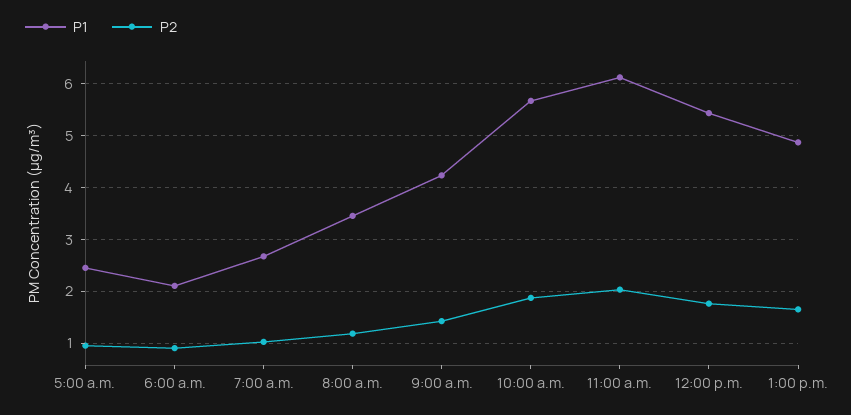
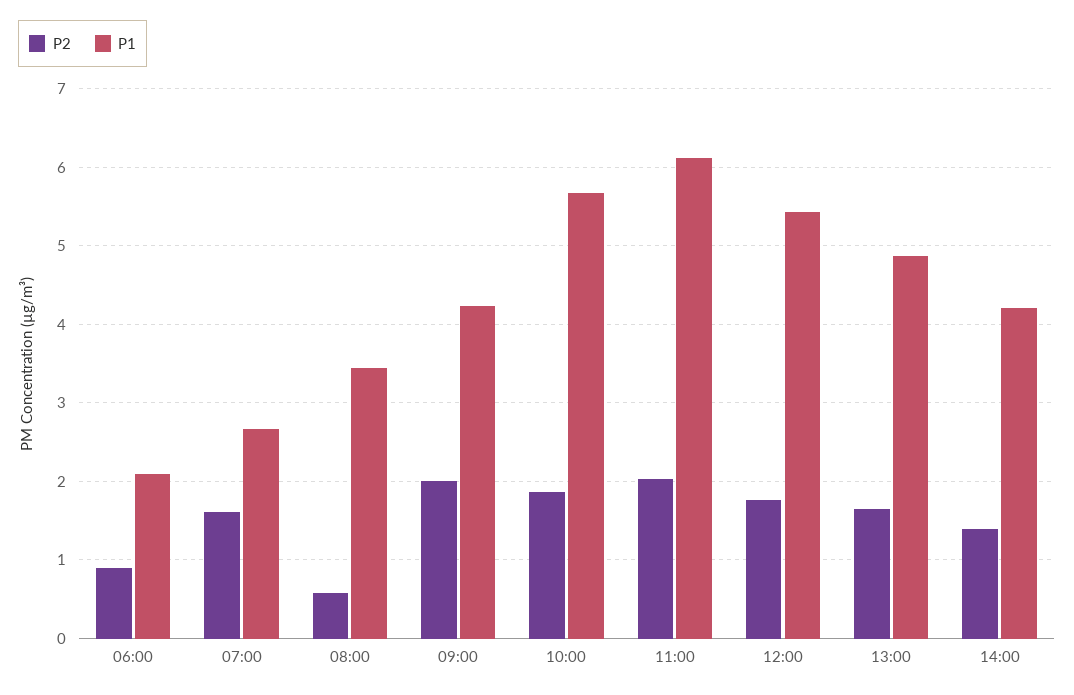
P1, 5:00 a.m.: 2.4 -> none
P2, 5:00 a.m.: 1 -> none
P2, 7:00 a.m.: 1 -> 1.6
P2, 8:00 a.m.: 1.2 -> 0.6
P2, 9:00 a.m.: 1.4 -> 2
P2, 14:00: none -> 1.4
P1, 14:00: none -> 4.2

